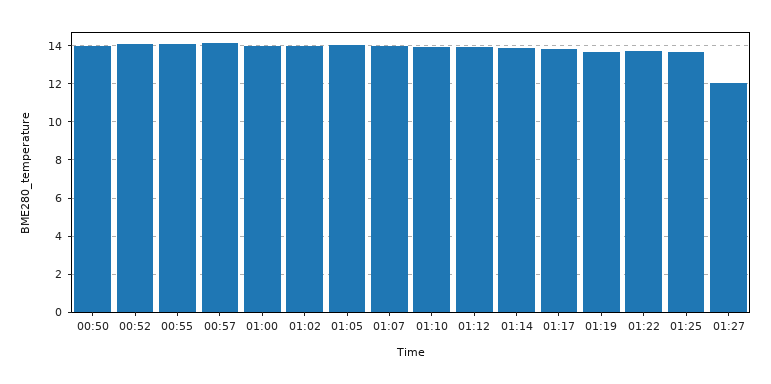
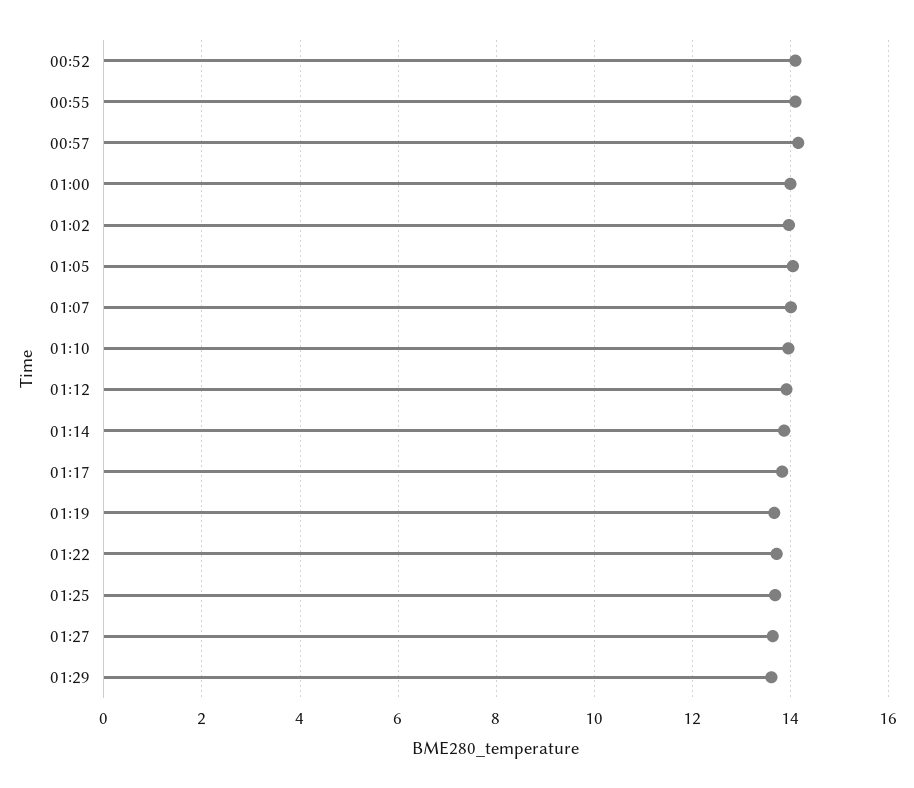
00:50: 14 -> none
01:27: 12 -> 13.6
01:29: none -> 13.6

